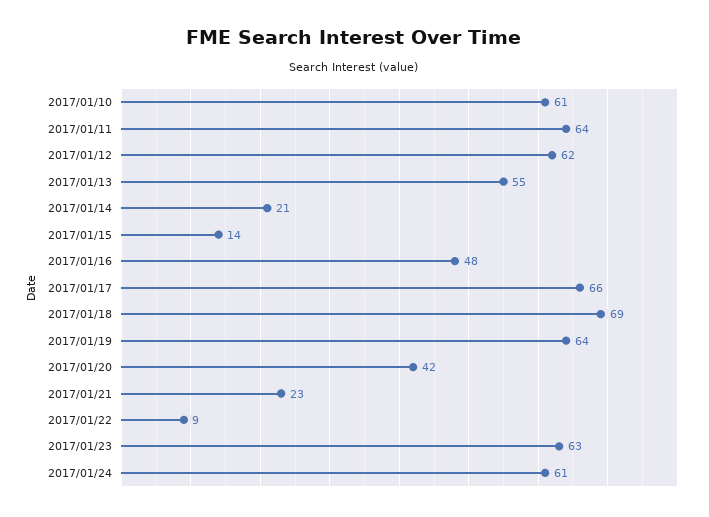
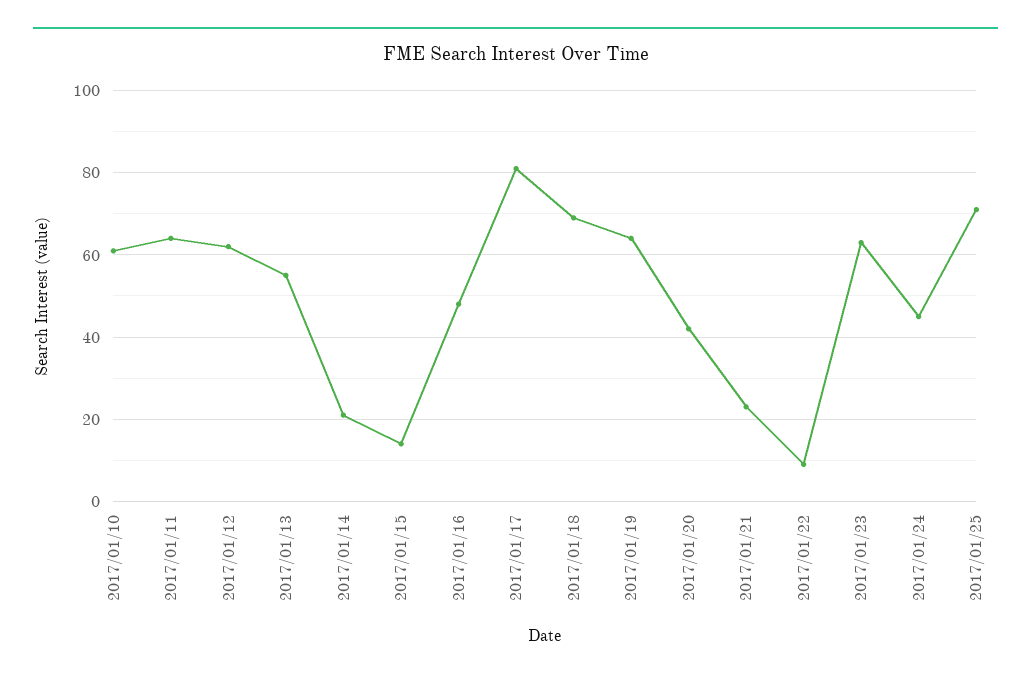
2017/01/17: 66 -> 80
2017/01/24: 61 -> 45
2017/01/25: none -> 70

